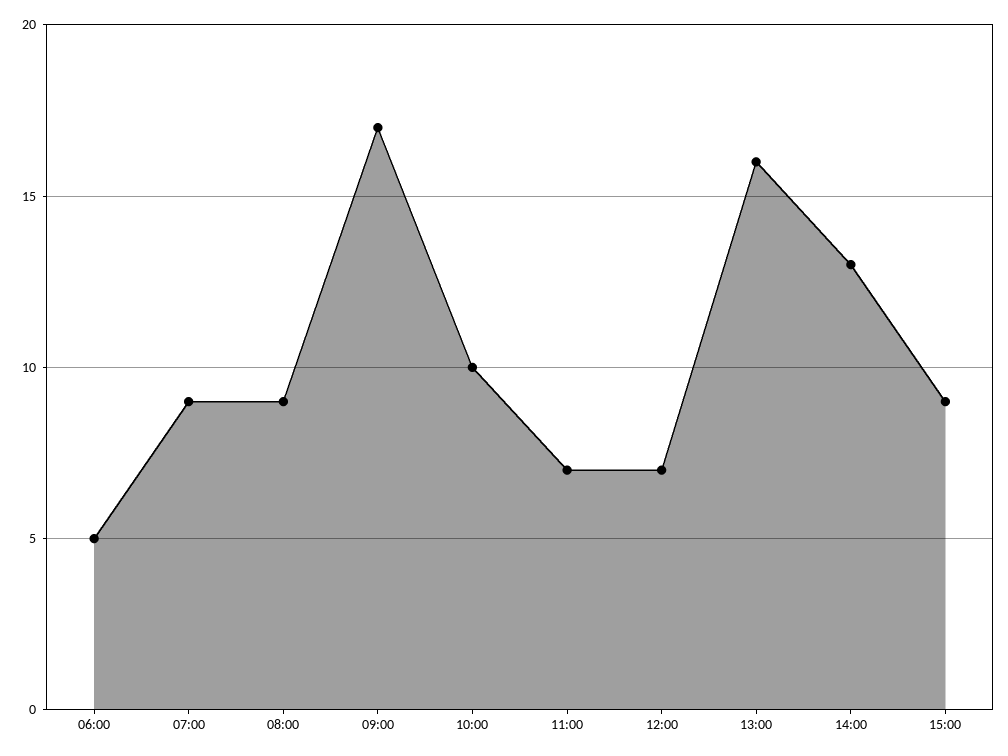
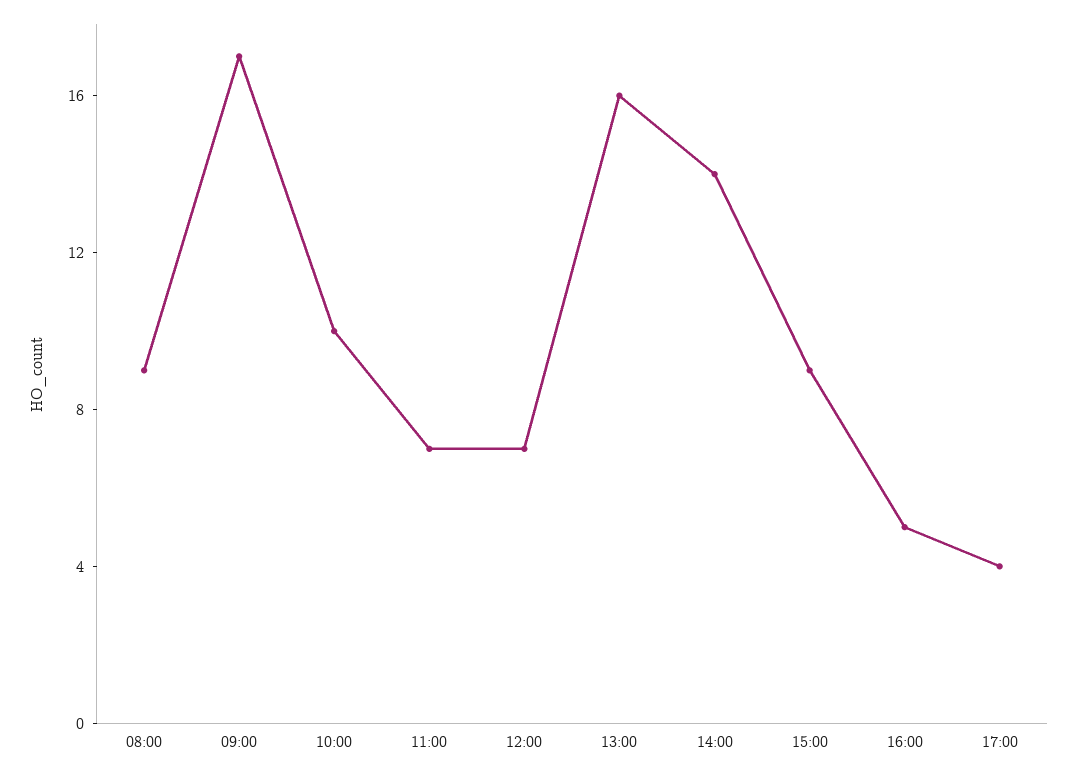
06:00: 5 -> none
07:00: 9 -> none
14:00: 13 -> 14
16:00: none -> 5
17:00: none -> 4

